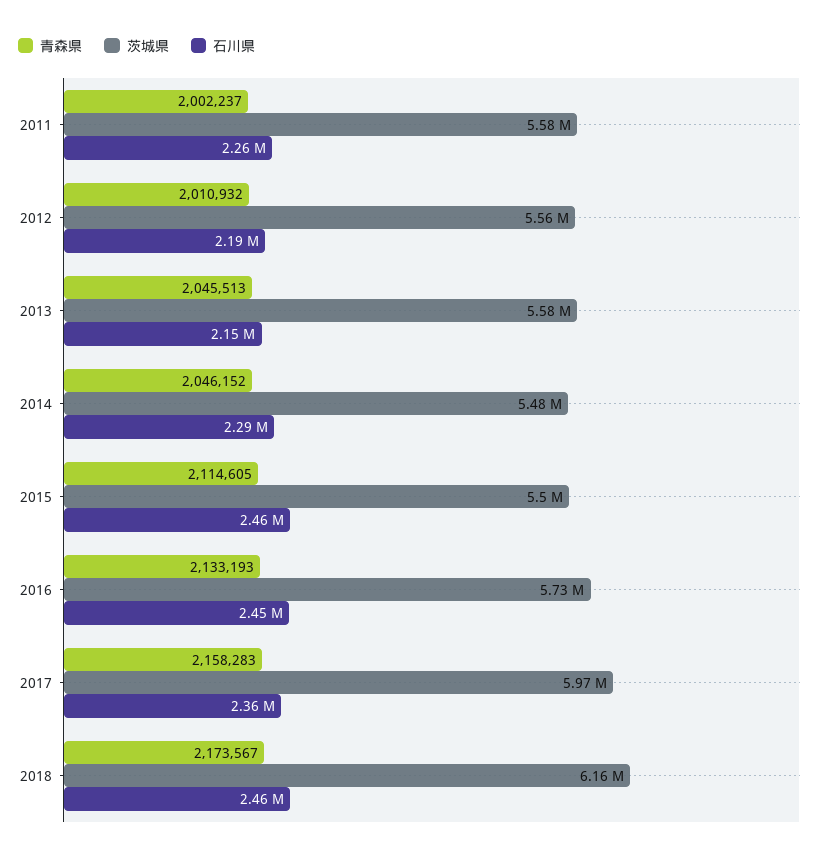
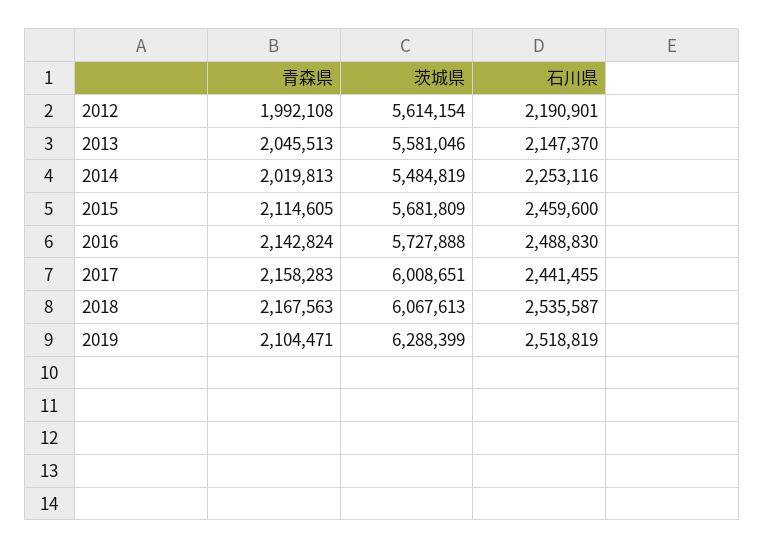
青森県, 2011: 2002237 -> none
茨城県, 2011: 5580000 -> none
石川県, 2011: 2260000 -> none
青森県, 2012: 2010932 -> 1992108
茨城県, 2012: 5560000 -> 5614154
青森県, 2014: 2046152 -> 2019813
石川県, 2014: 2290000 -> 2253116
茨城県, 2015: 5500000 -> 5681809
青森県, 2016: 2133193 -> 2142824
石川県, 2016: 2450000 -> 2488830
茨城県, 2017: 5970000 -> 6008651
石川県, 2017: 2360000 -> 2441455
青森県, 2018: 2173567 -> 2167563
茨城県, 2018: 6160000 -> 6067613
石川県, 2018: 2460000 -> 2535587
青森県, 2019: none -> 2104471
茨城県, 2019: none -> 6288399
石川県, 2019: none -> 2518819

